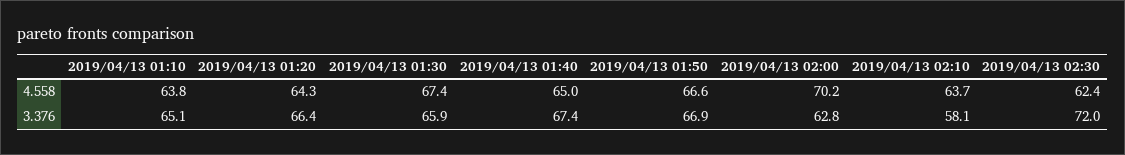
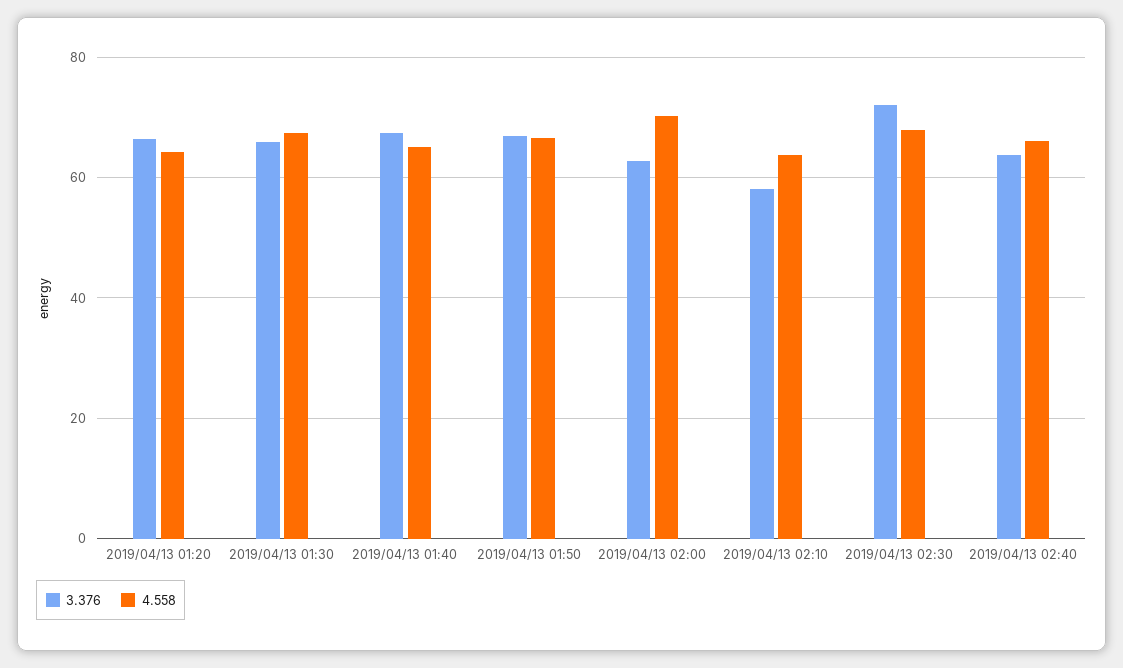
4.558, 2019/04/13 01:10: 63.8 -> none
4.558, 2019/04/13 02:30: 62.4 -> 68
3.376, 2019/04/13 01:10: 65.1 -> none
3.376, 2019/04/13 02:40: none -> 64
4.558, 2019/04/13 02:40: none -> 66

